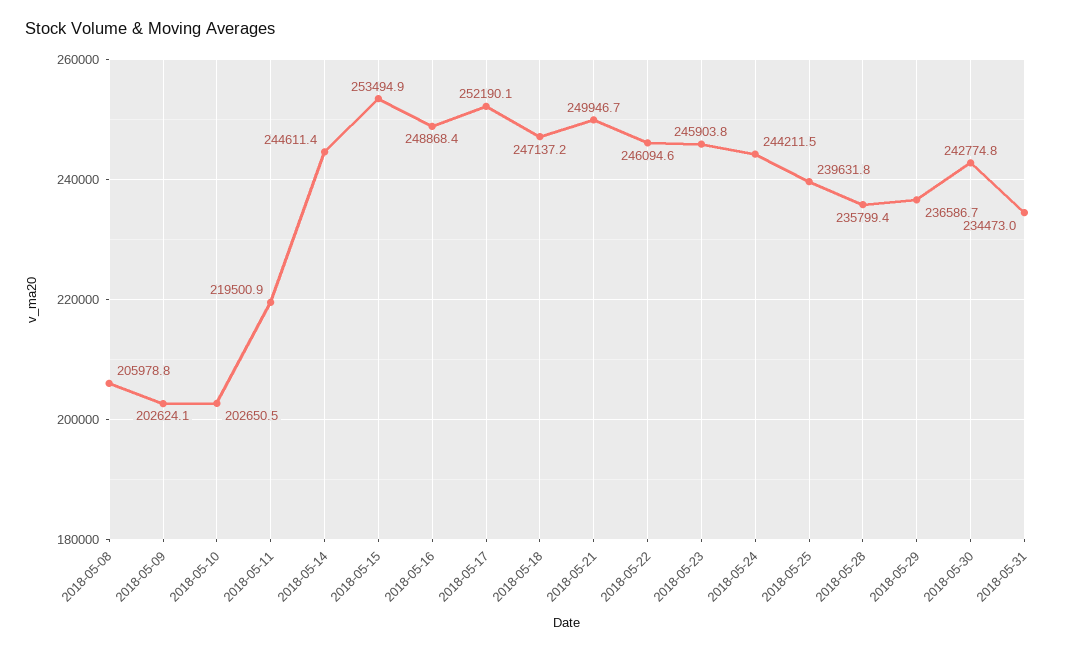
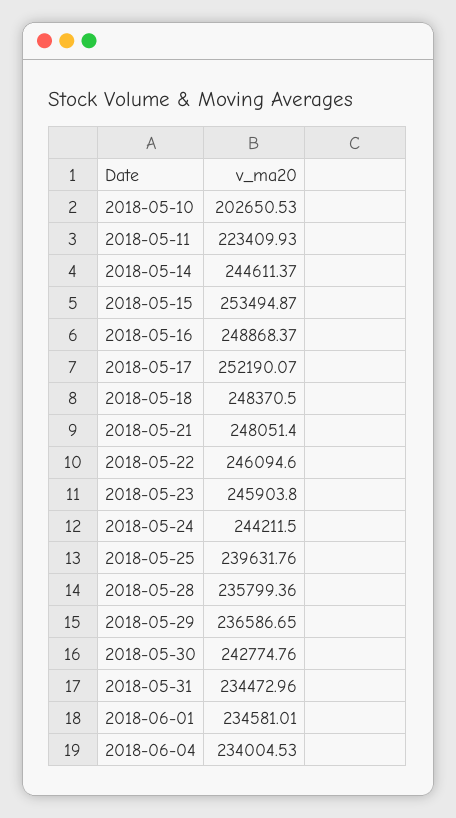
2018-05-08: 205978.8 -> none
2018-05-09: 202624.1 -> none
2018-05-11: 219500.9 -> 223409.93
2018-05-18: 247137.2 -> 248370.5
2018-05-21: 249946.7 -> 248051.4
2018-06-01: none -> 234581.01
2018-06-04: none -> 234004.53

